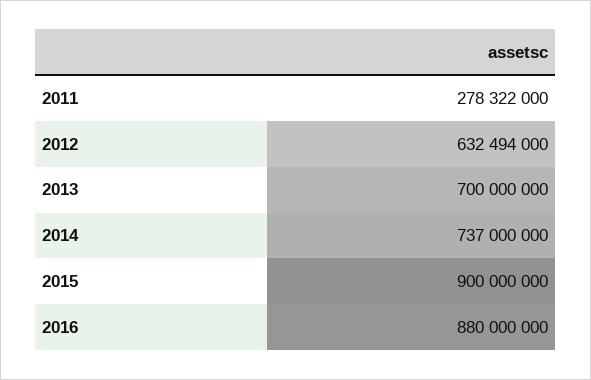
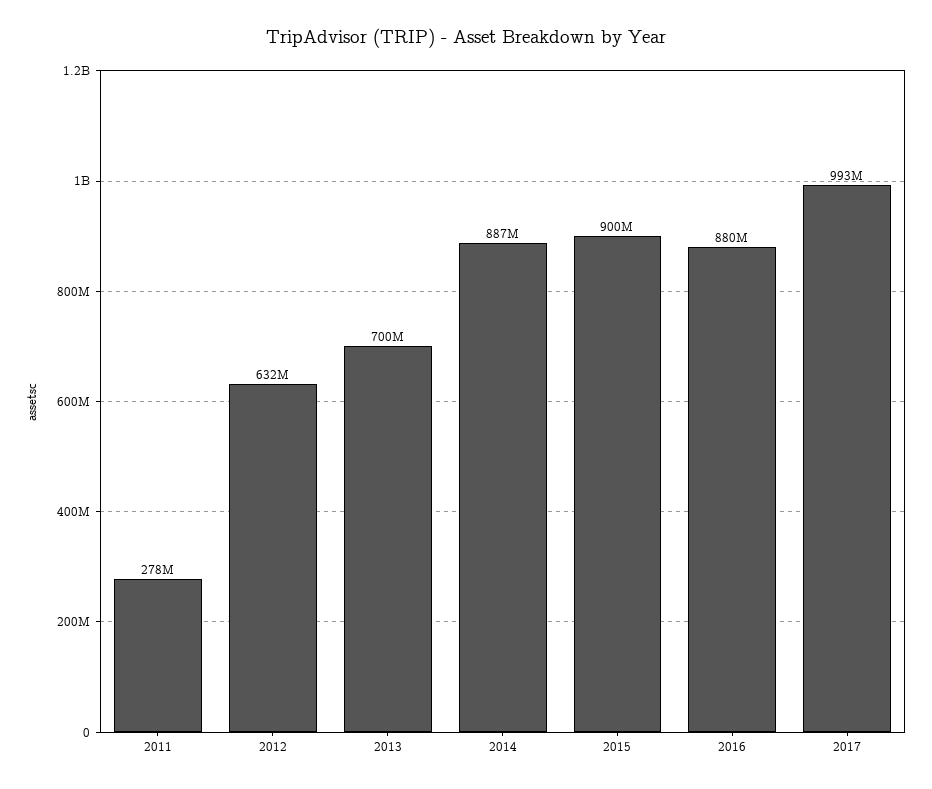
2014: 737000000 -> 887000000
2017: none -> 993000000

